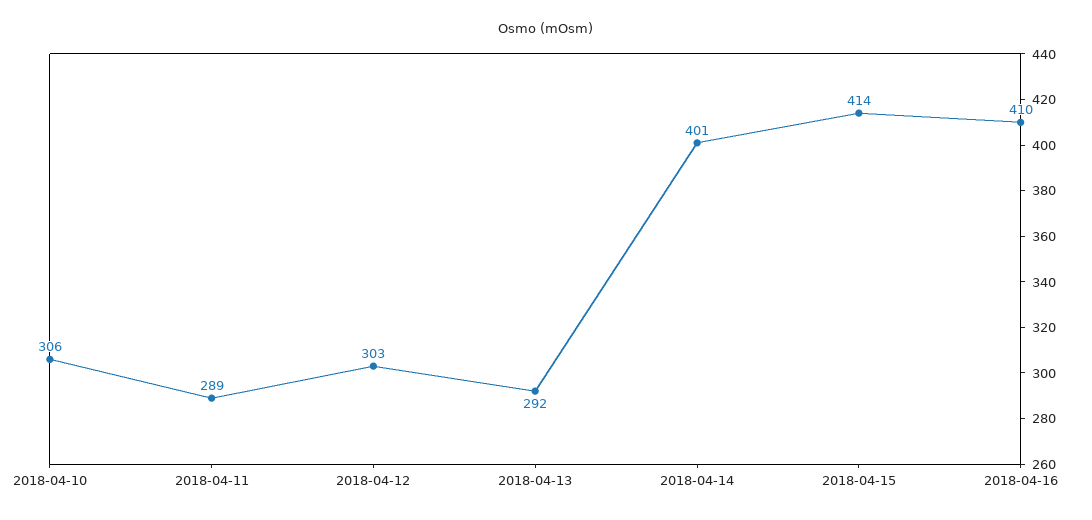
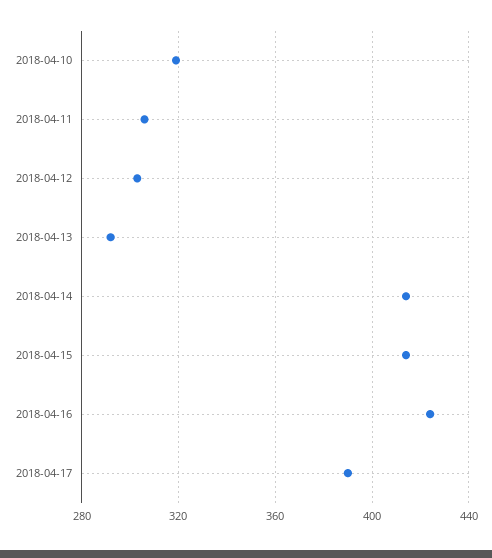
2018-04-10: 306 -> 320
2018-04-11: 289 -> 305
2018-04-14: 401 -> 415
2018-04-16: 410 -> 425
2018-04-17: none -> 390

